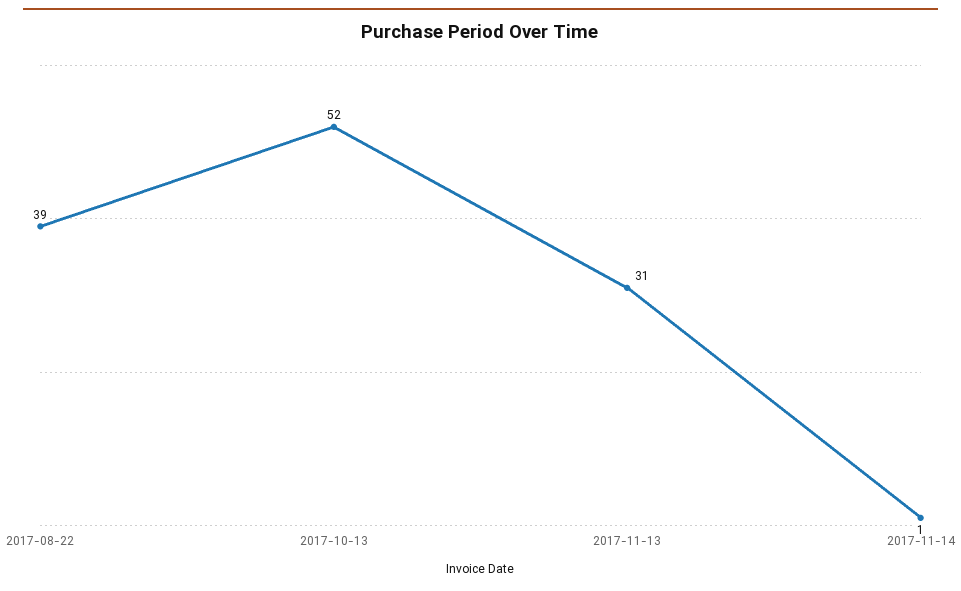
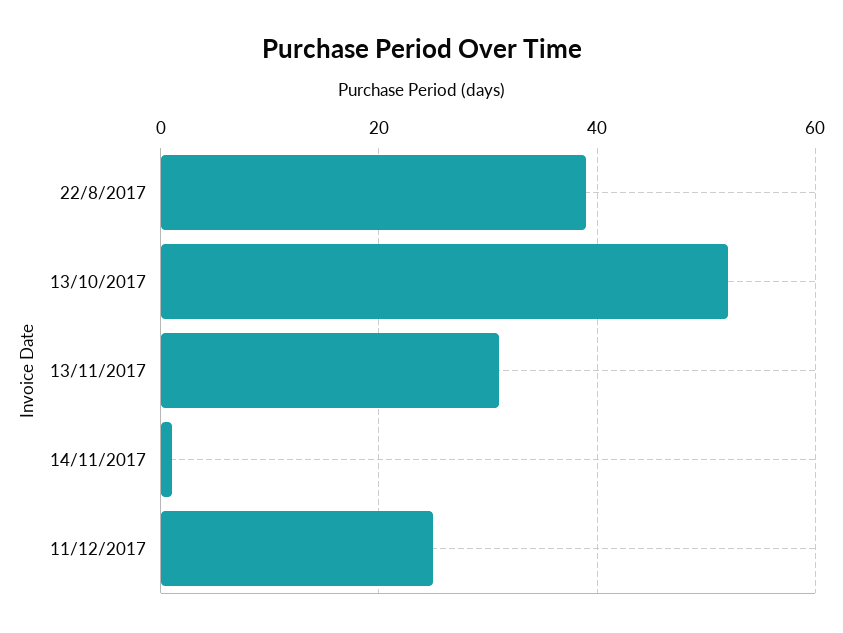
11/12/2017: none -> 25

